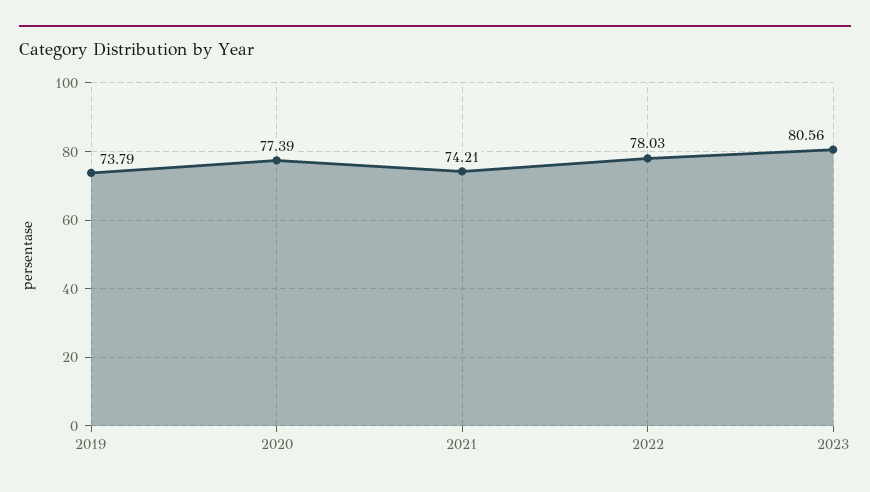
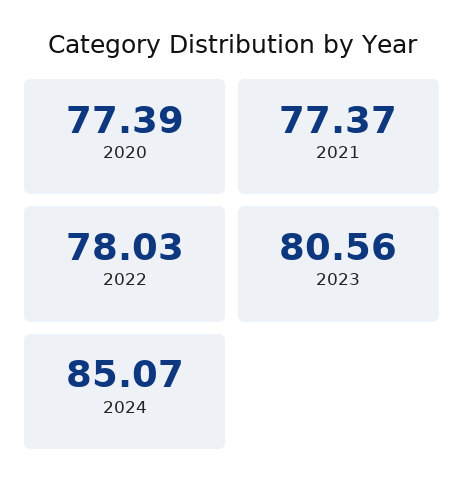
2019: 73.79 -> none
2021: 74.21 -> 77.37
2024: none -> 85.07

